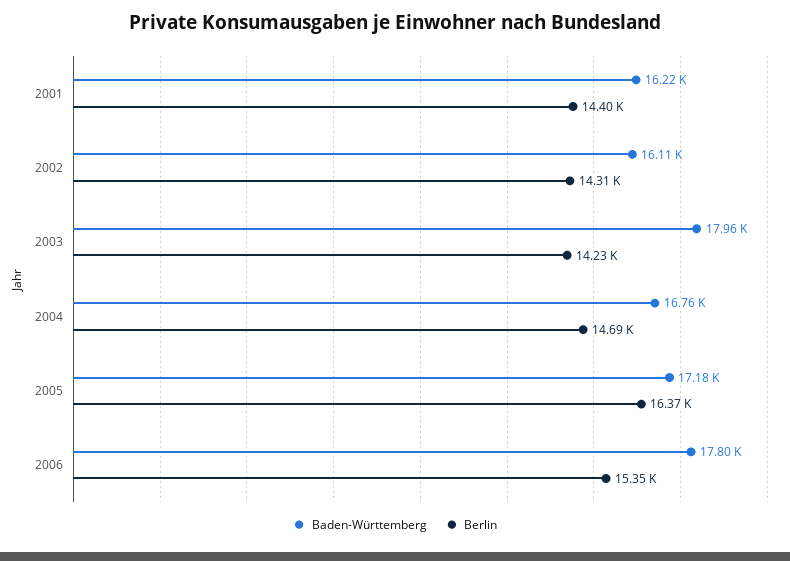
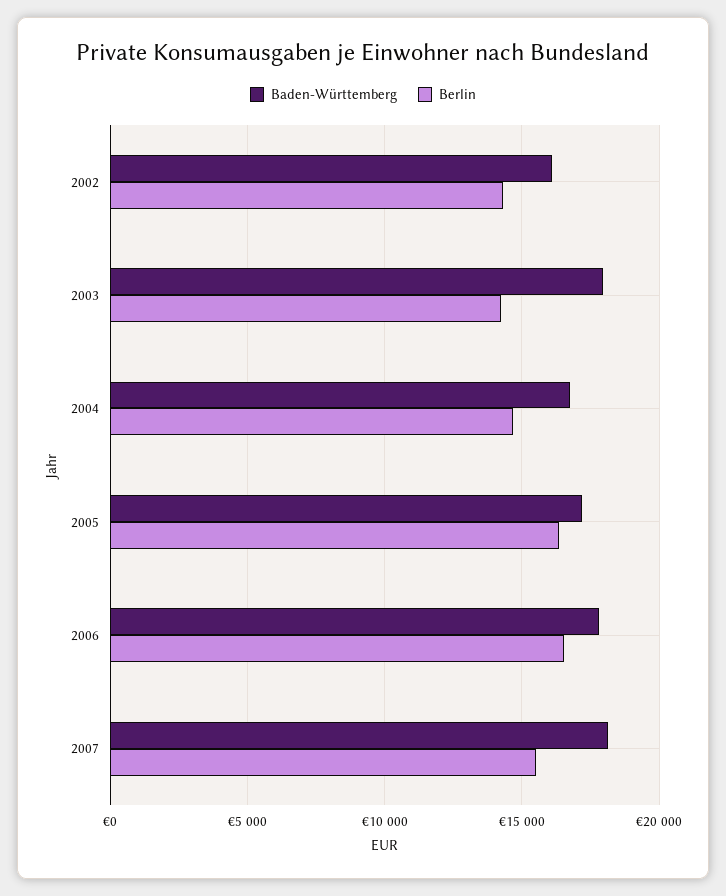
Baden-Württemberg, 2001: 16220 -> none
Berlin, 2001: 14400 -> none
Berlin, 2006: 15350 -> 16500
Baden-Württemberg, 2007: none -> 18000
Berlin, 2007: none -> 15500

